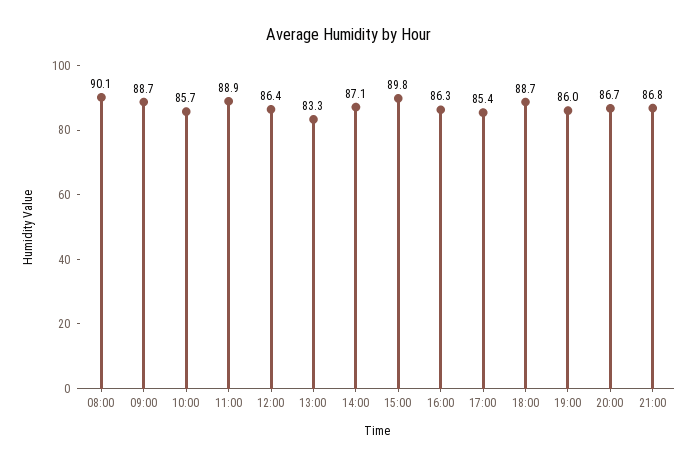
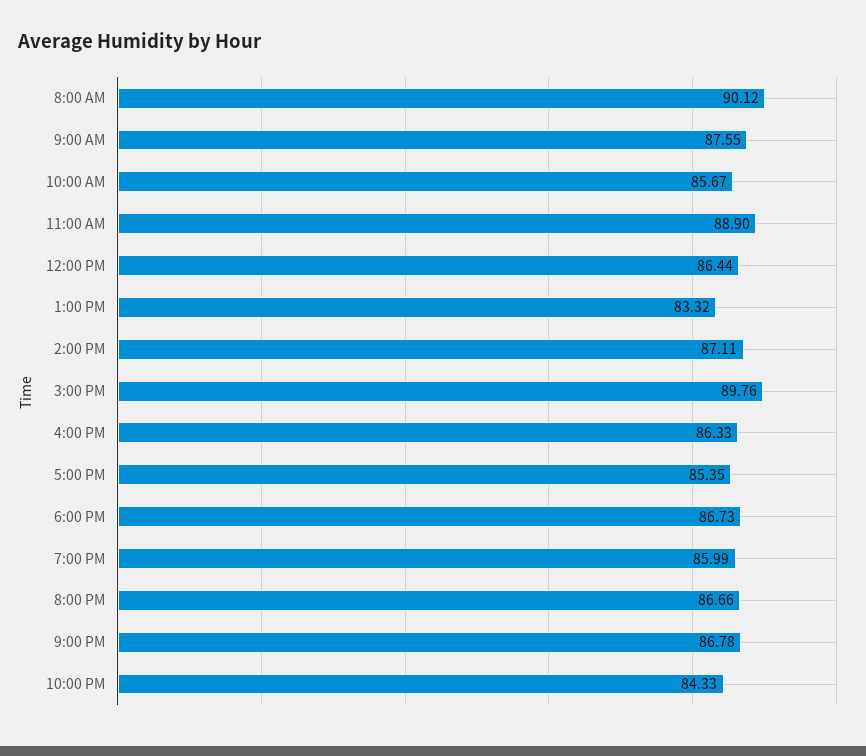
09:00: 88.7 -> 87.55
18:00: 88.7 -> 86.73
10:00 PM: none -> 84.33

